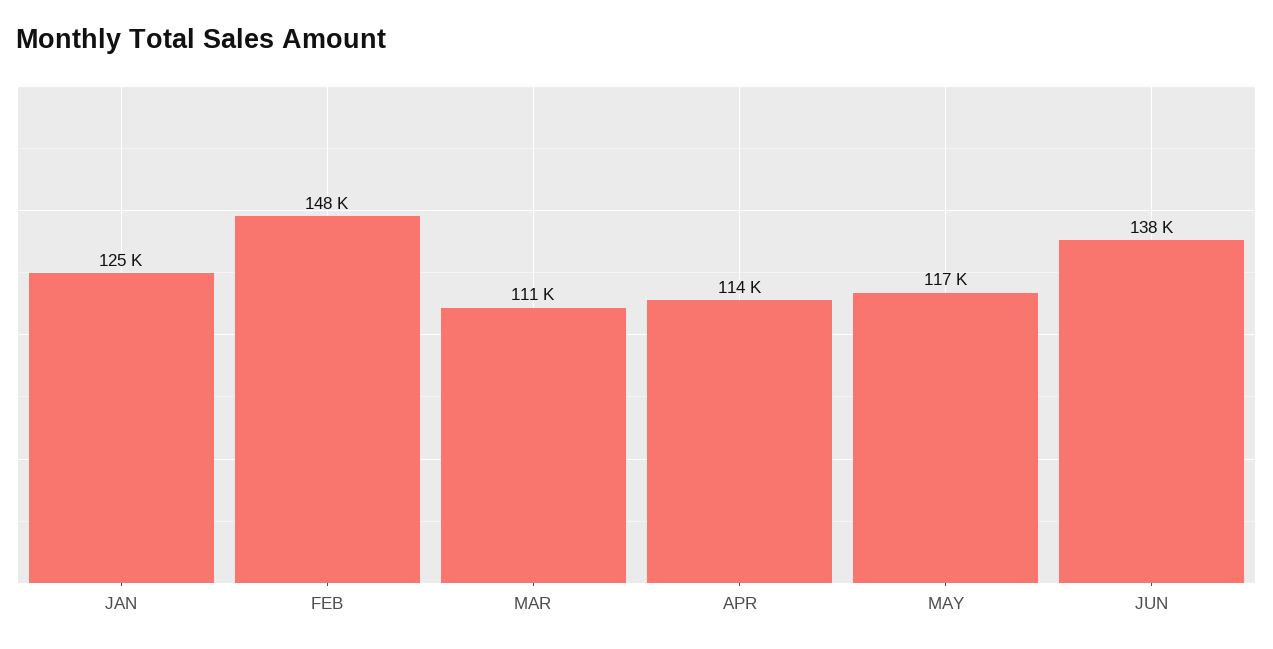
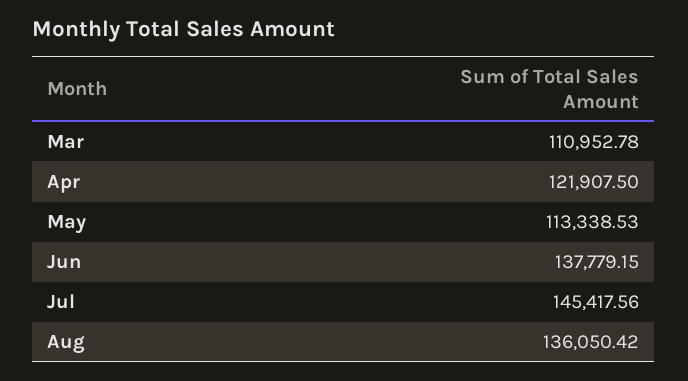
JAN: 125000 -> none
FEB: 148000 -> none
APR: 114000 -> 121907.5
MAY: 117000 -> 113338.53
Jul: none -> 145417.56
Aug: none -> 136050.42

